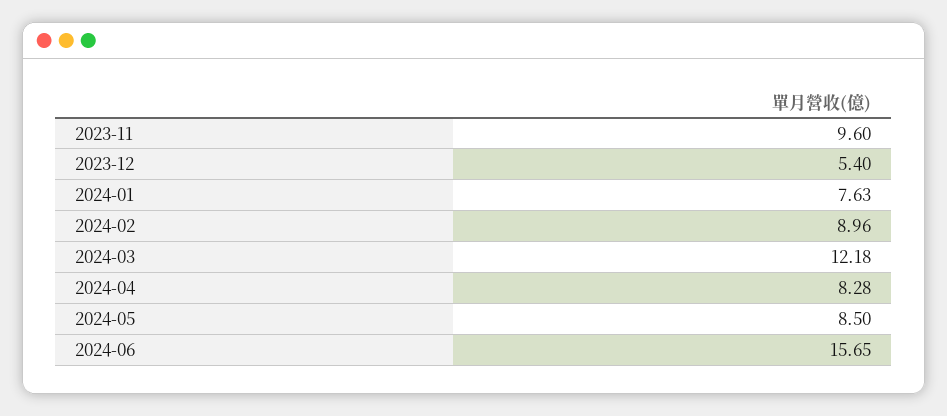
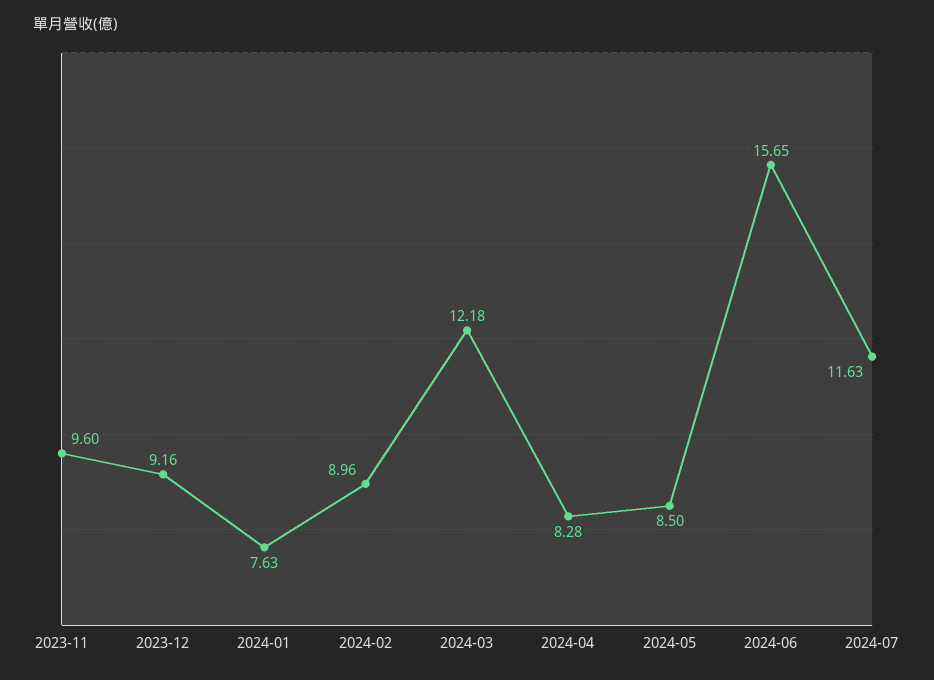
2023-12: 5.4 -> 9.16
2024-07: none -> 11.63

